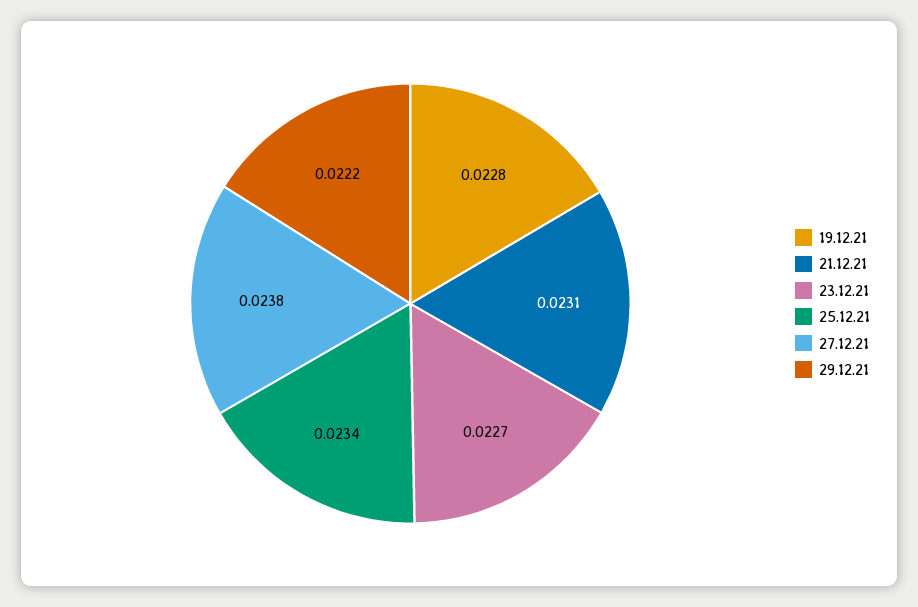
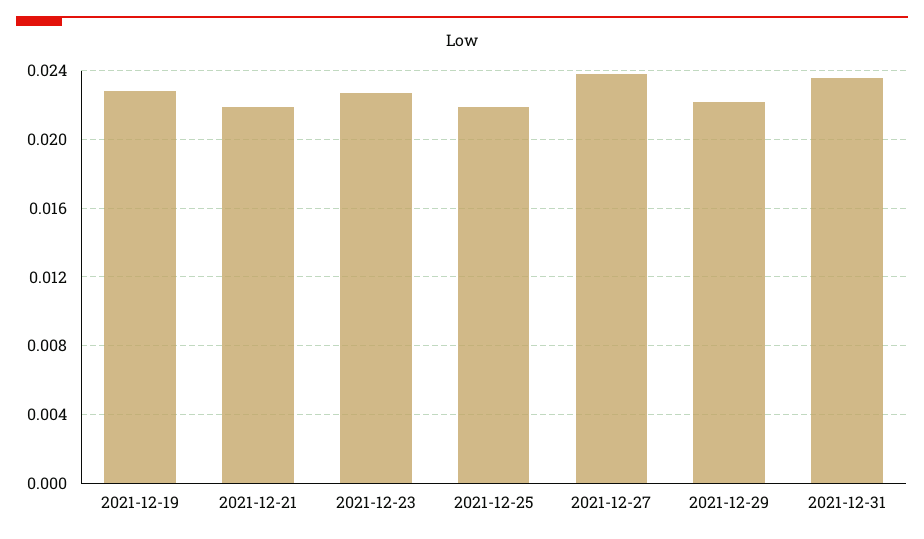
21.12.21: 0.0231 -> 0.022
25.12.21: 0.0234 -> 0.022
2021-12-31: none -> 0.0235

